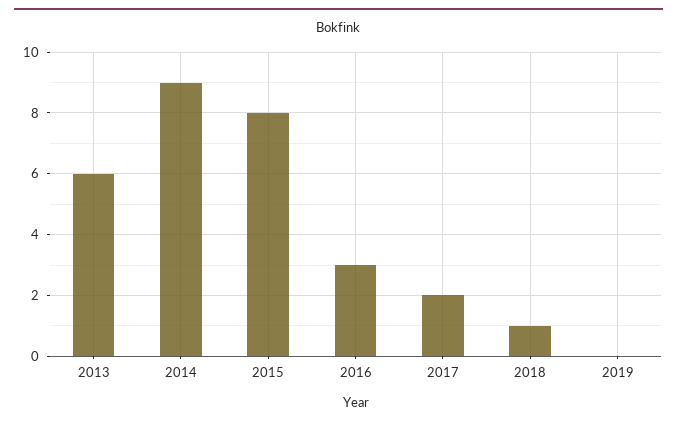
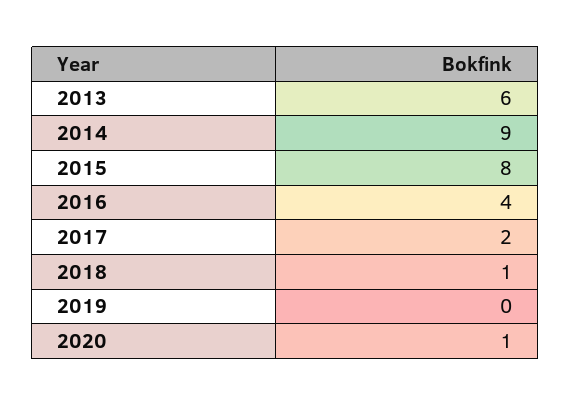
2016: 3 -> 4
2020: none -> 1

